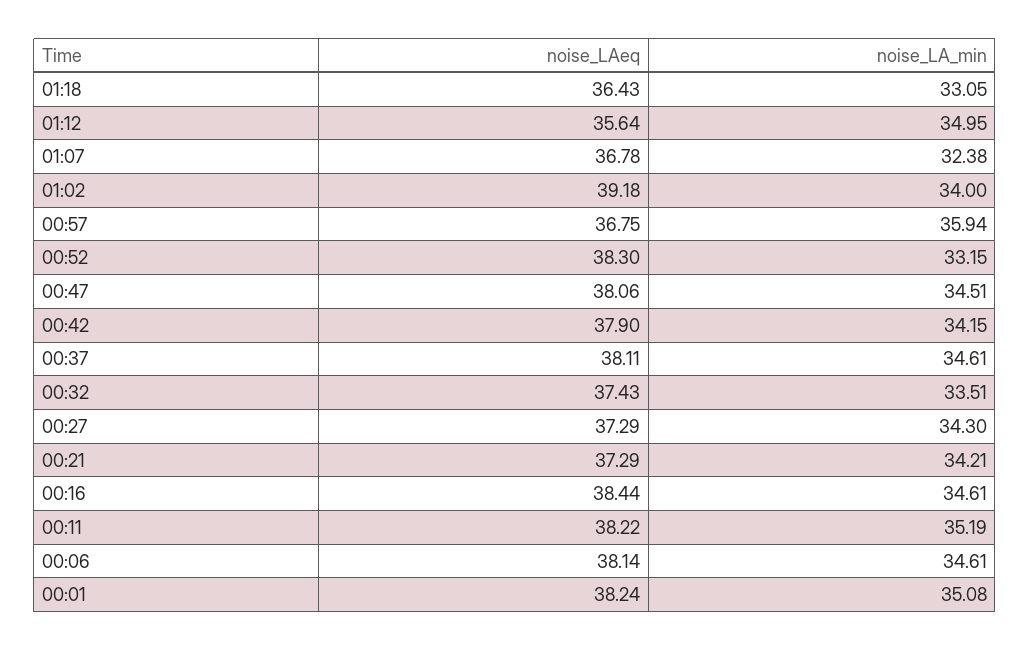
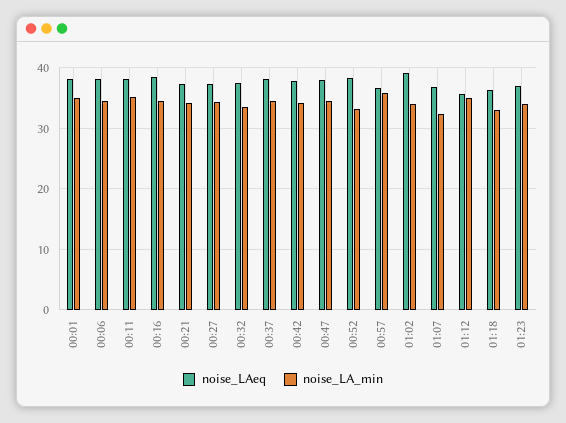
noise_LAeq, 01:23: none -> 37
noise_LA_min, 01:23: none -> 34

